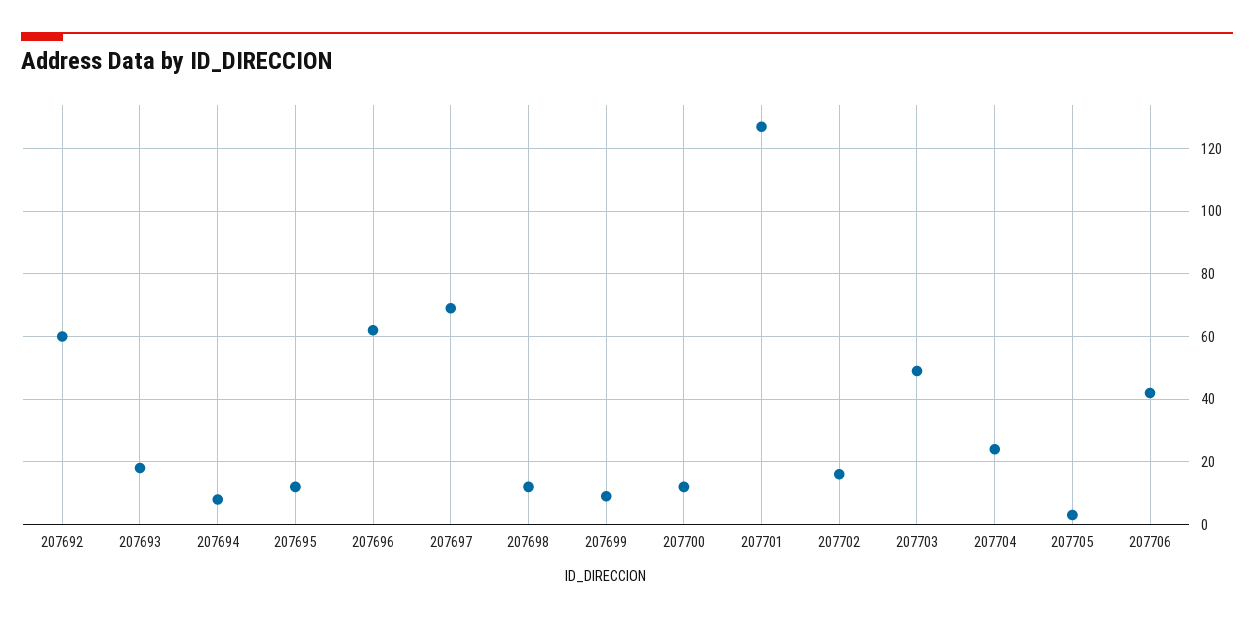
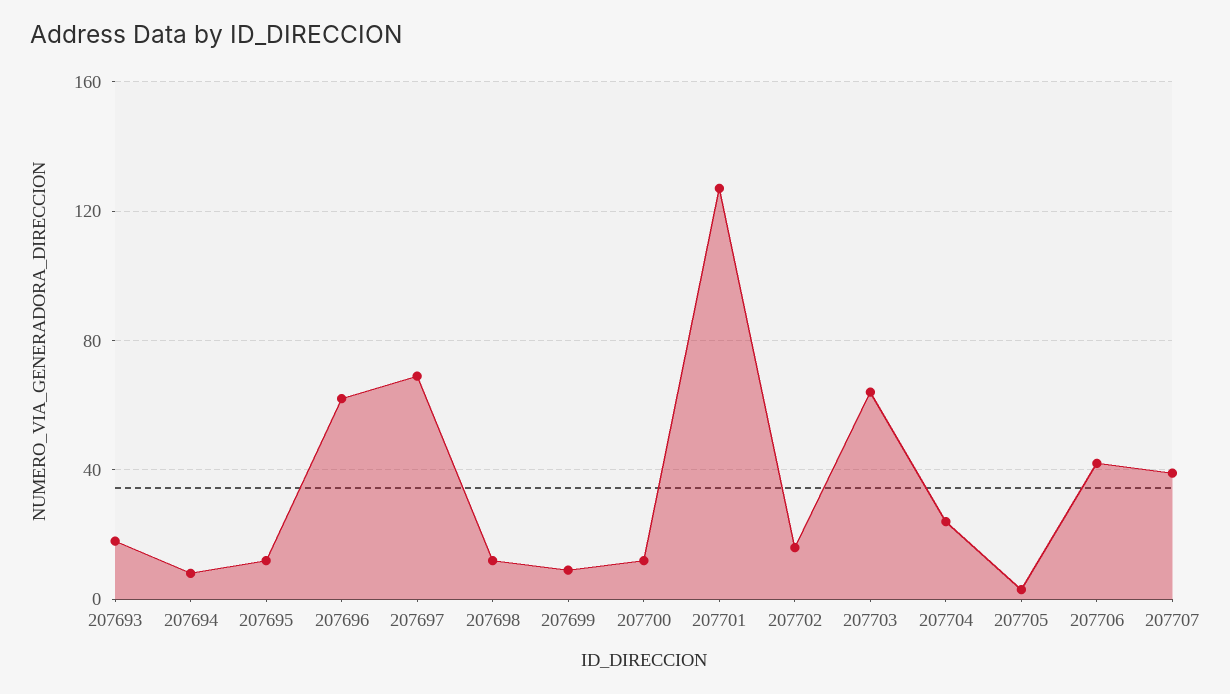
207692: 60 -> none
207703: 50 -> 65
207707: none -> 40

